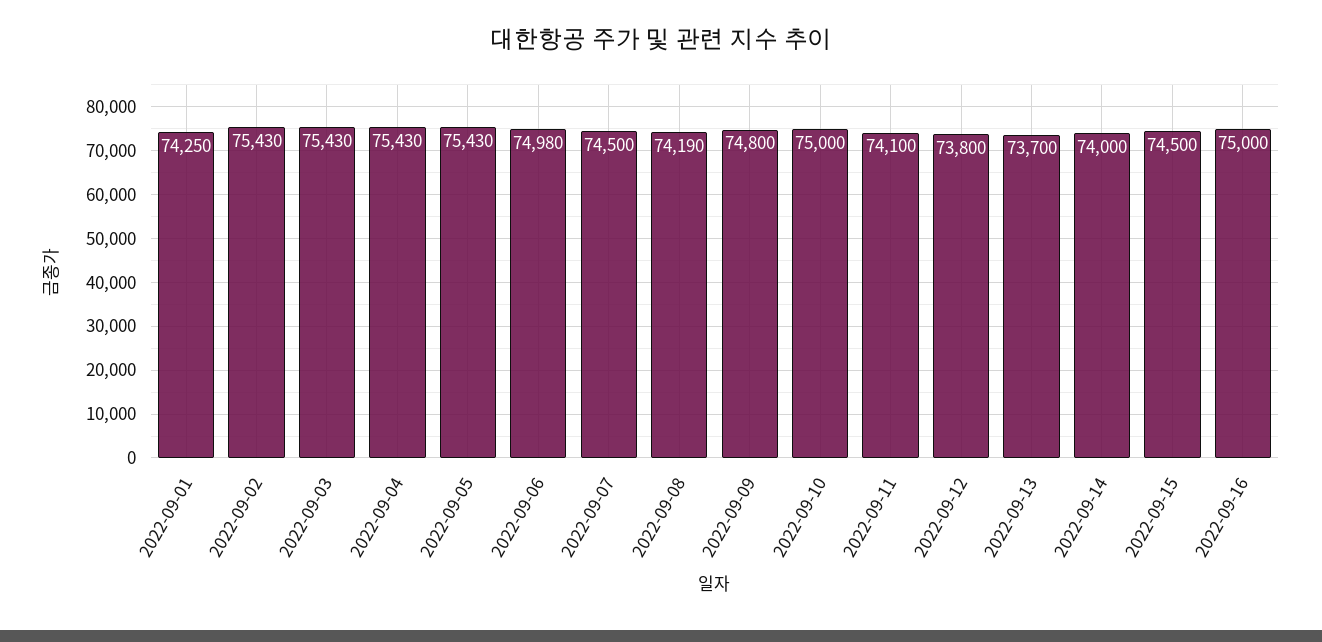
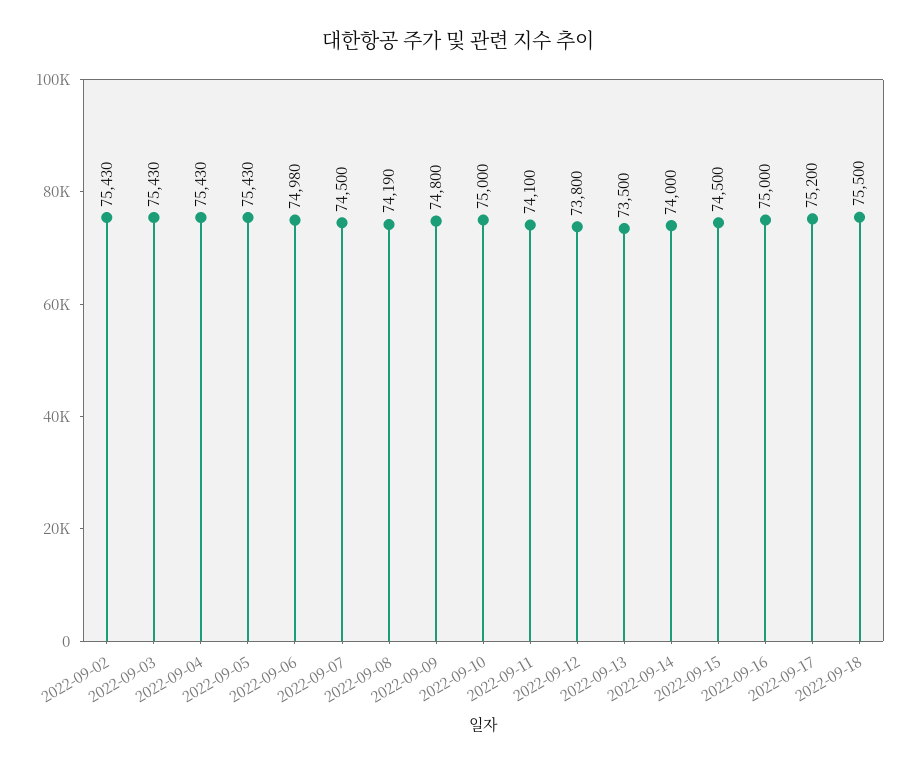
2022-09-01: 74250 -> none
2022-09-13: 73700 -> 73500
2022-09-17: none -> 75200
2022-09-18: none -> 75500

